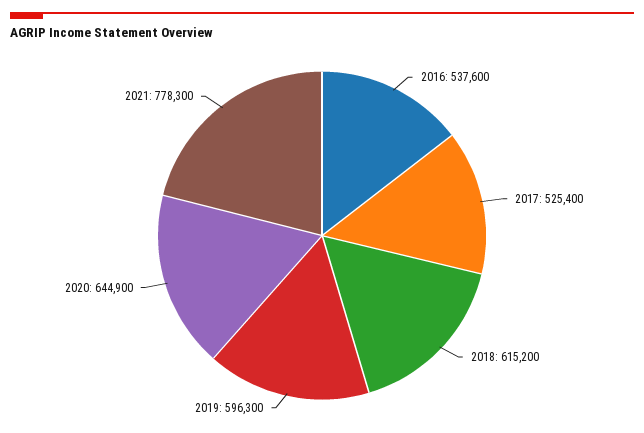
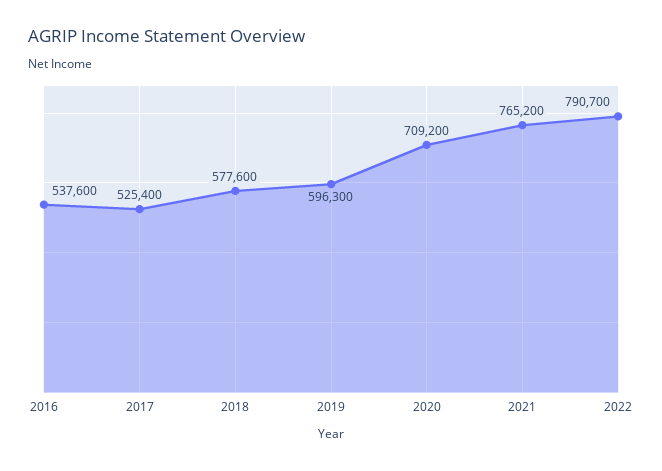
2018: 615200 -> 577600
2020: 644900 -> 709200
2021: 778300 -> 765200
2022: none -> 790700

